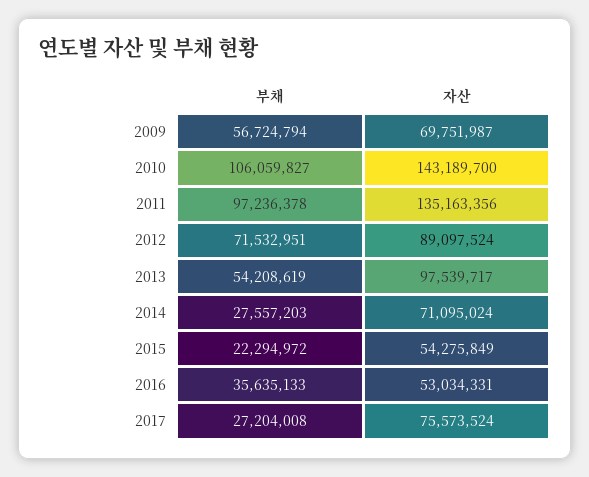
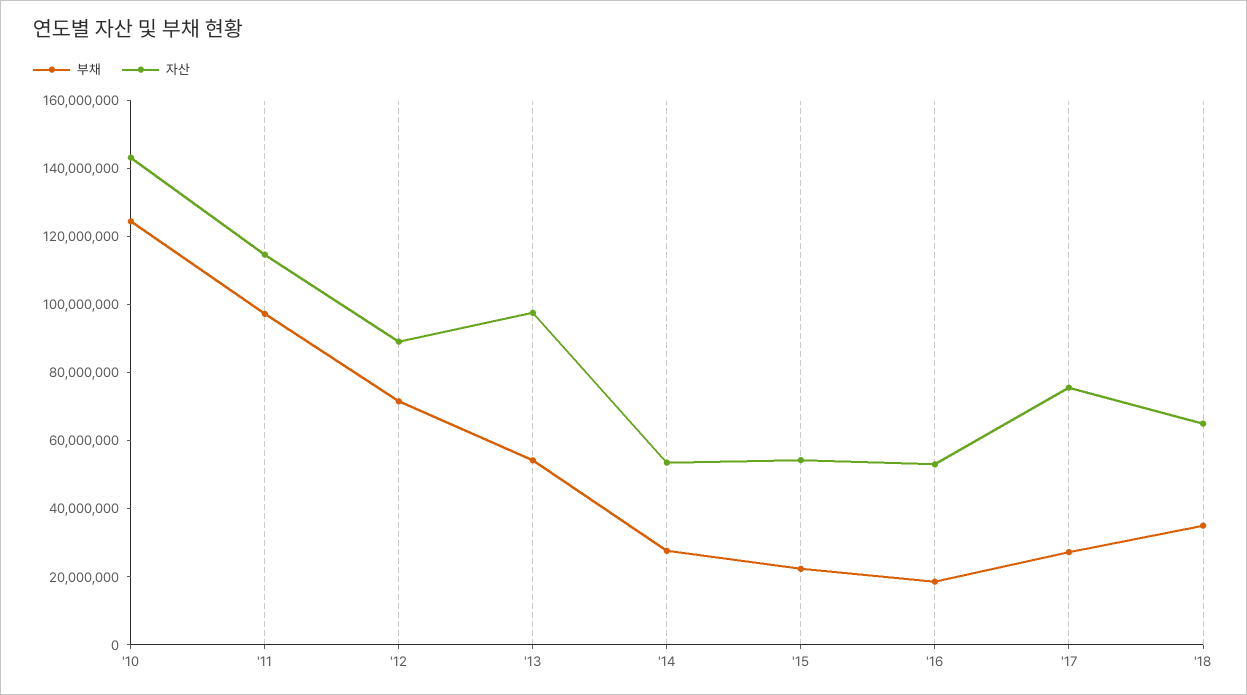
부채, 2009: 56724794 -> none
자산, 2009: 69751987 -> none
부채, 2010: 106059827 -> 125000000
자산, 2011: 135163356 -> 115000000
자산, 2014: 71095024 -> 55000000
부채, 2016: 35635133 -> 20000000
부채, '18: none -> 35000000
자산, '18: none -> 65000000

